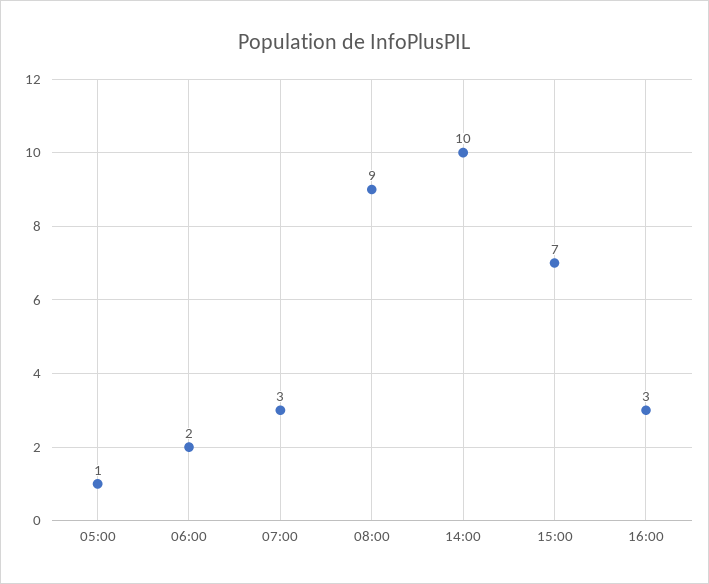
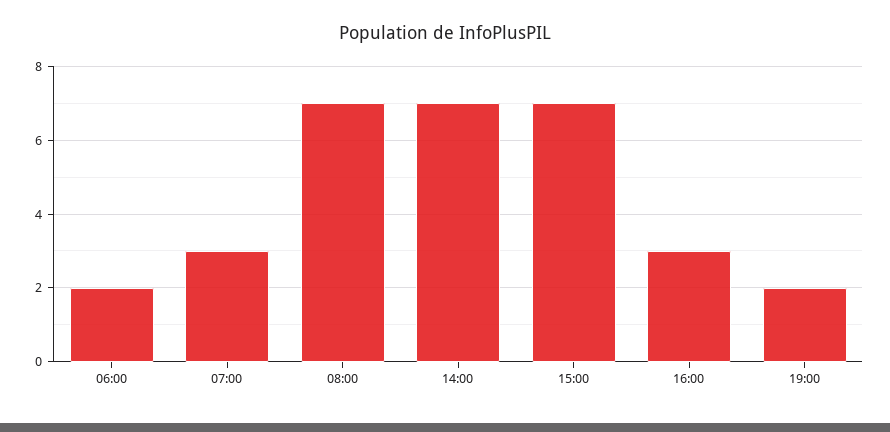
05:00: 1 -> none
08:00: 9 -> 7
14:00: 10 -> 7
19:00: none -> 2

